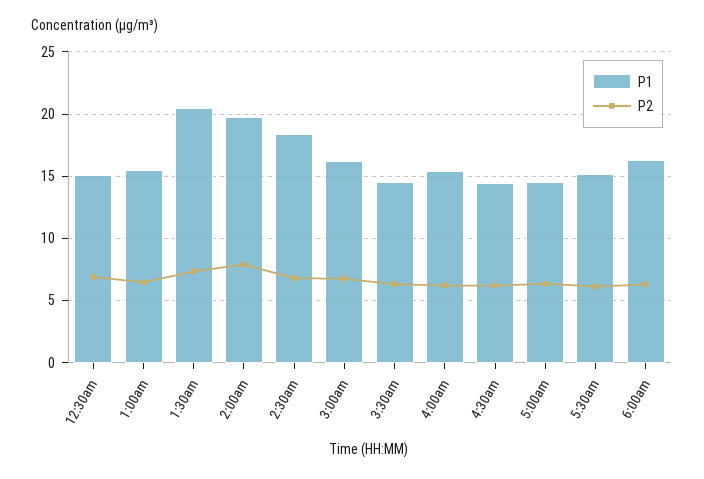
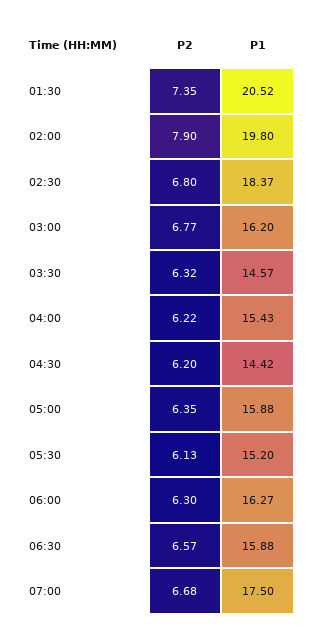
P1, 12:30am: 15 -> none
P2, 12:30am: 7 -> none
P1, 1:00am: 15.5 -> none
P2, 1:00am: 6.5 -> none
P1, 5:00am: 14.5 -> 15.88
P2, 06:30: none -> 6.57
P1, 06:30: none -> 15.88
P2, 07:00: none -> 6.68
P1, 07:00: none -> 17.5

